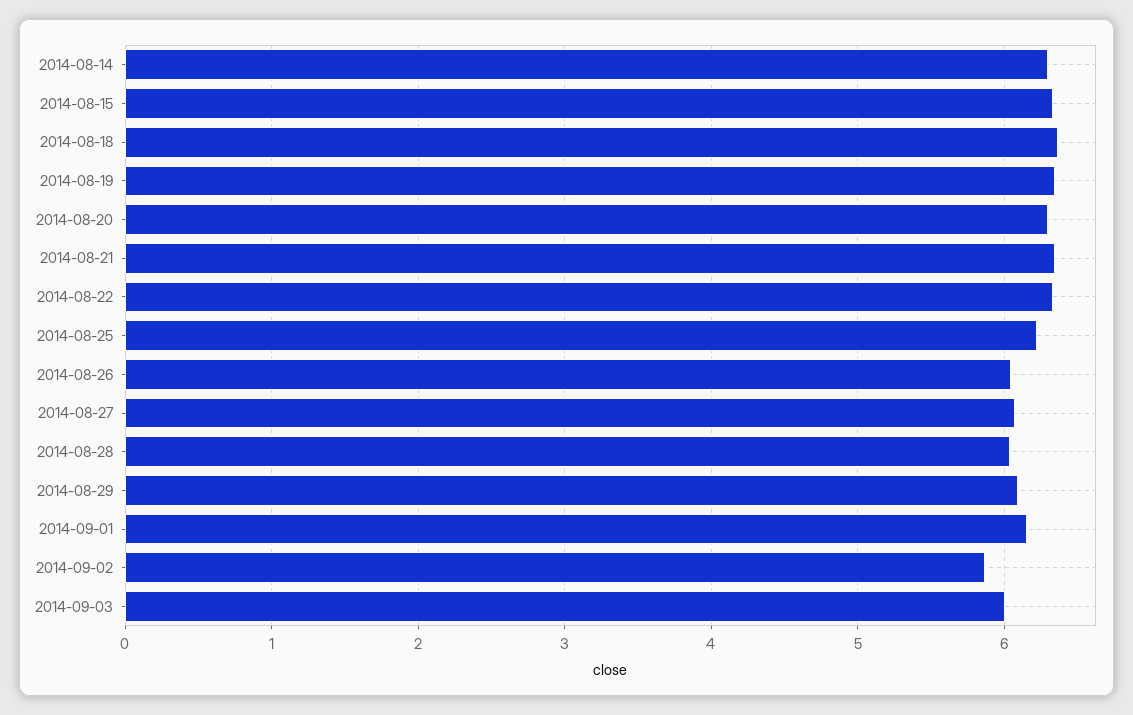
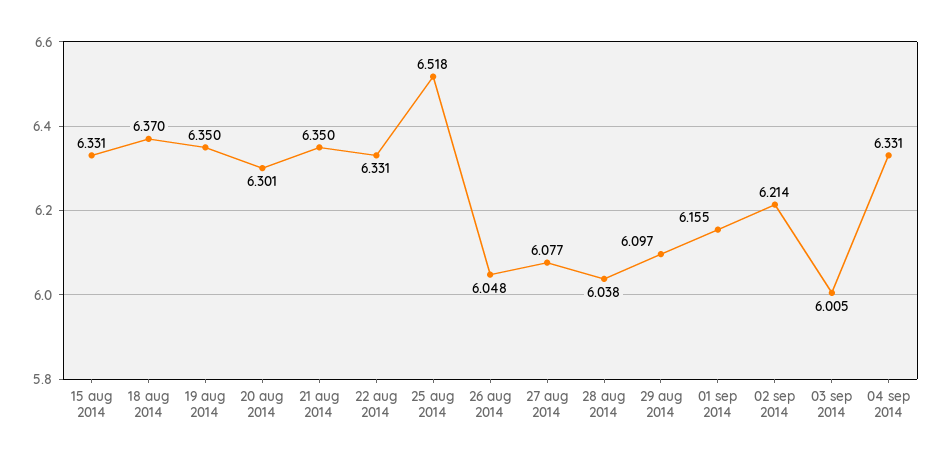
2014-08-14: 6.3 -> none
2014-08-25: 6.2 -> 6.518
2014-09-02: 5.9 -> 6.214
04 sep 2014: none -> 6.331

